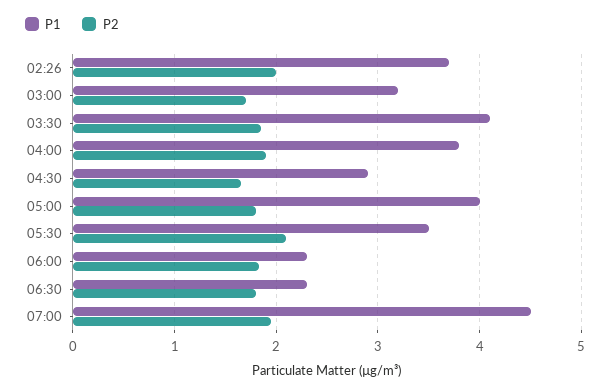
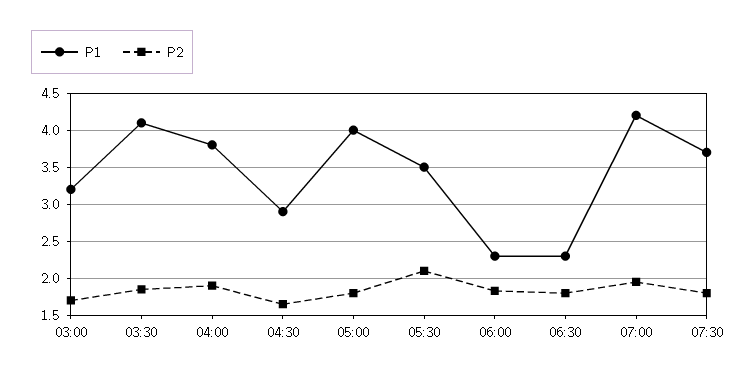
P1, 02:26: 3.7 -> none
P2, 02:26: 2 -> none
P1, 07:00: 4.5 -> 4.2
P1, 07:30: none -> 3.7
P2, 07:30: none -> 1.8

